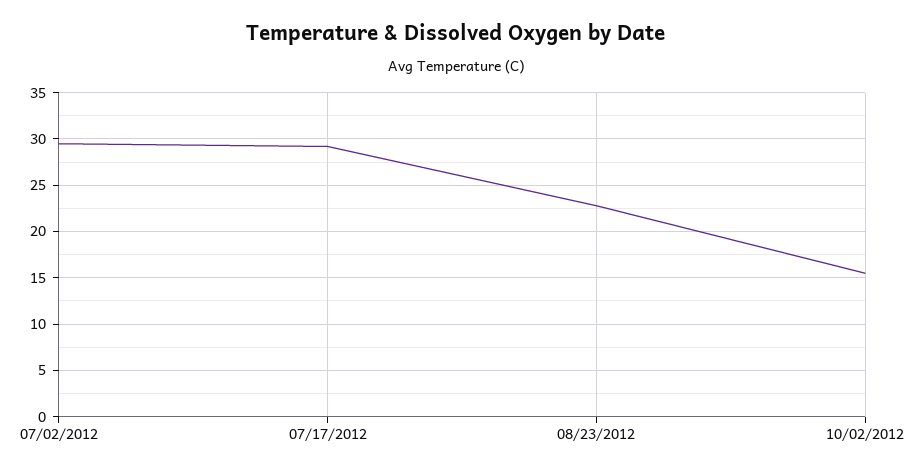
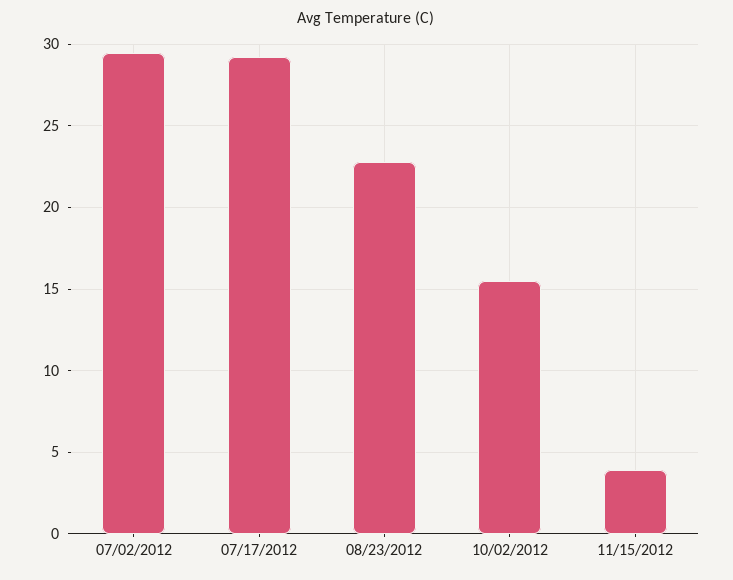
11/15/2012: none -> 4

